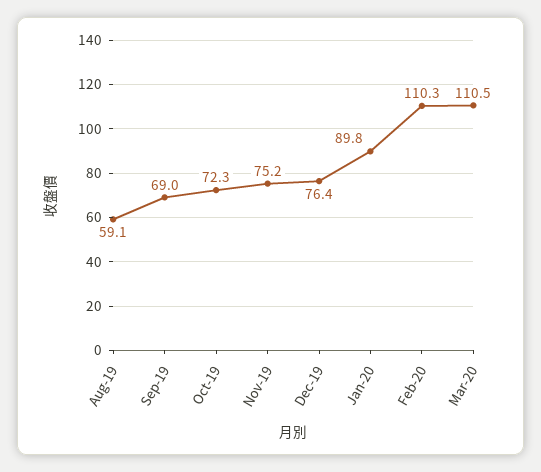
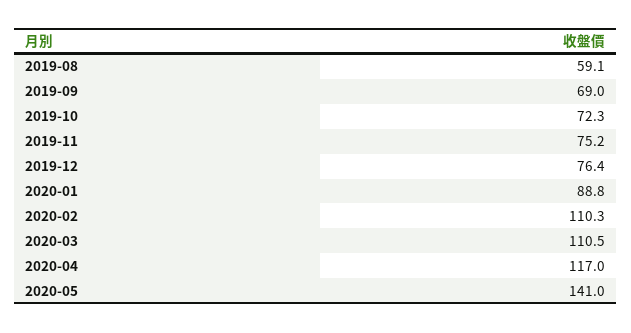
Jan-20: 89.8 -> 88.8
2020-04: none -> 117
2020-05: none -> 141

